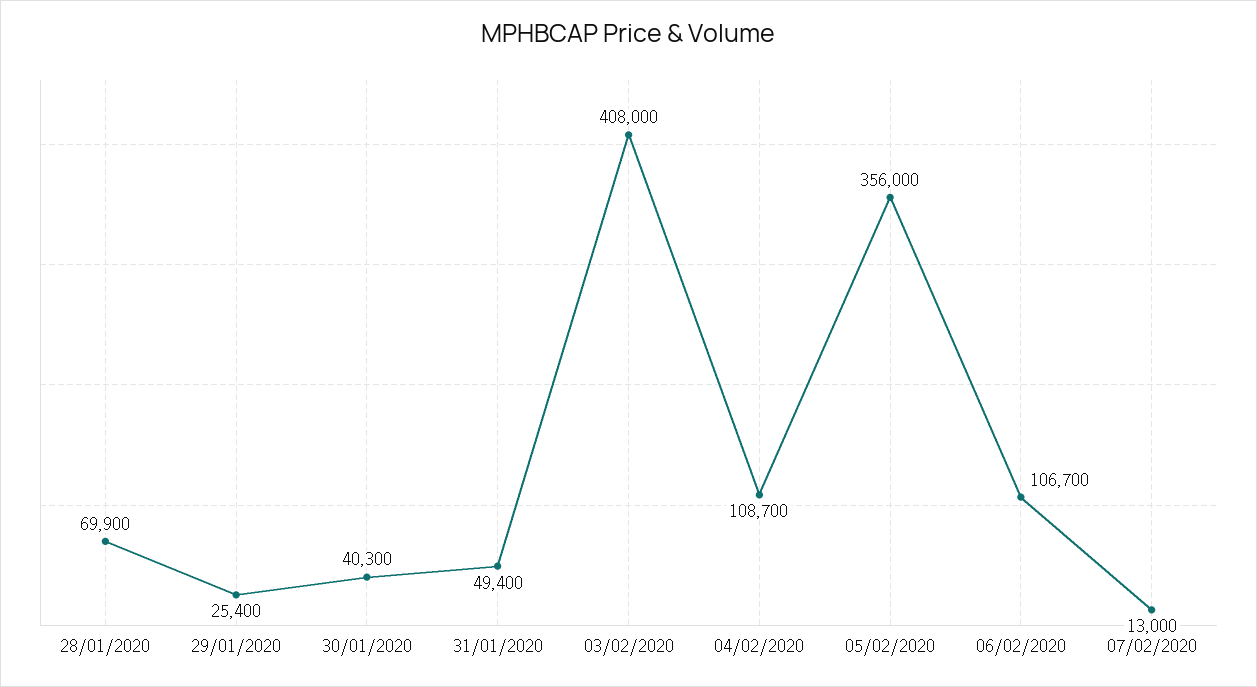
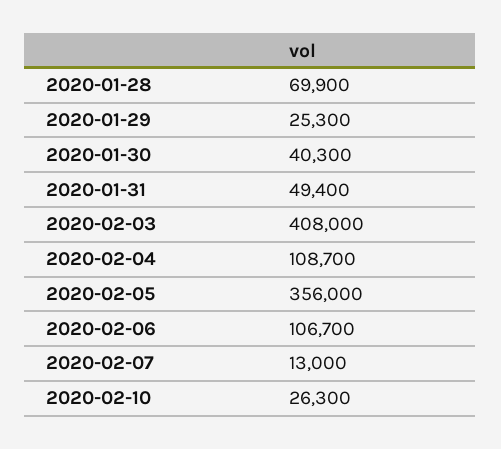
29/01/2020: 25400 -> 25300
2020-02-10: none -> 26300

